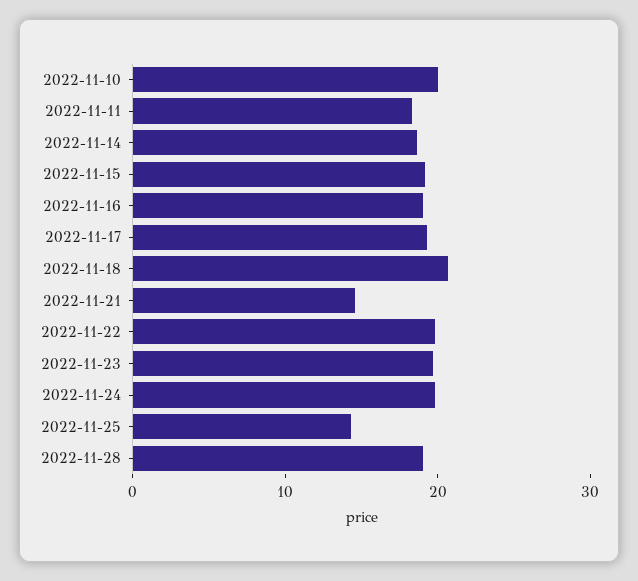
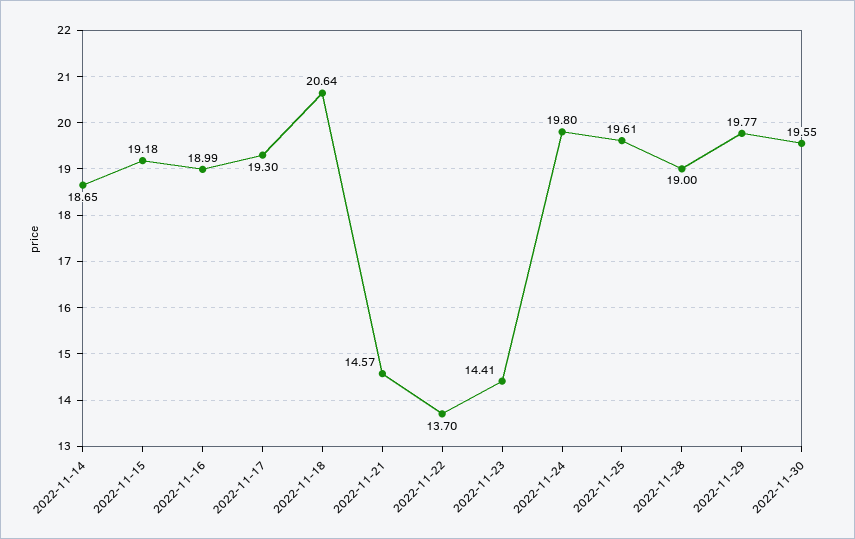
2022-11-10: 20 -> none
2022-11-11: 18 -> none
2022-11-22: 20 -> 13.7
2022-11-23: 20 -> 14.41
2022-11-25: 14 -> 19.61
2022-11-29: none -> 19.77
2022-11-30: none -> 19.55

